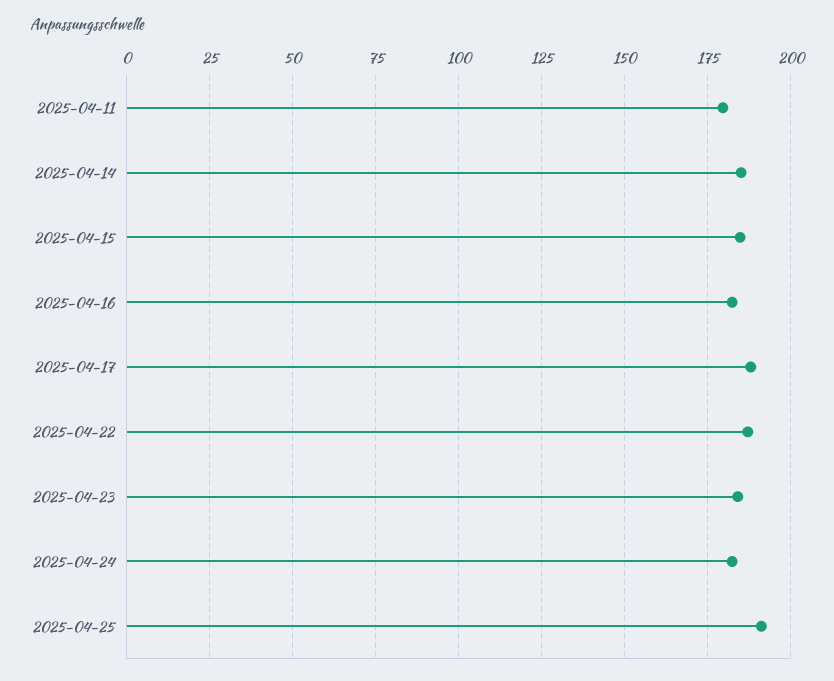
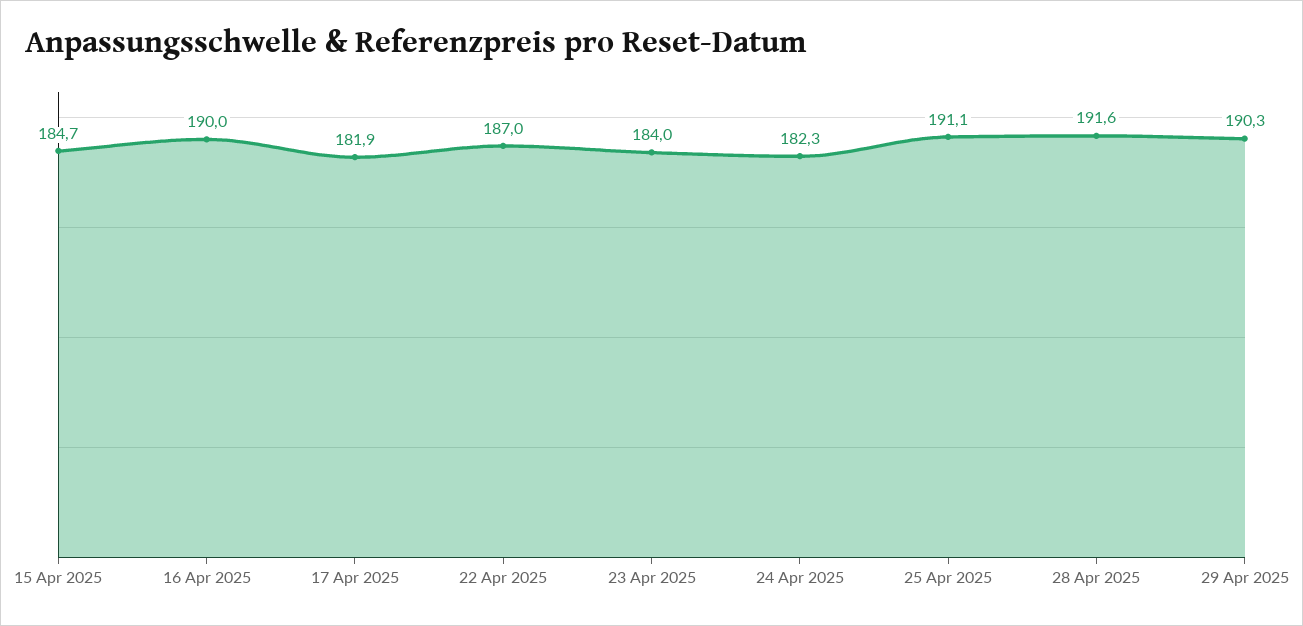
2025-04-11: 180 -> none
2025-04-14: 185 -> none
2025-04-16: 182.5 -> 190
2025-04-17: 187.5 -> 181.9
28 Apr 2025: none -> 191.6
29 Apr 2025: none -> 190.3

